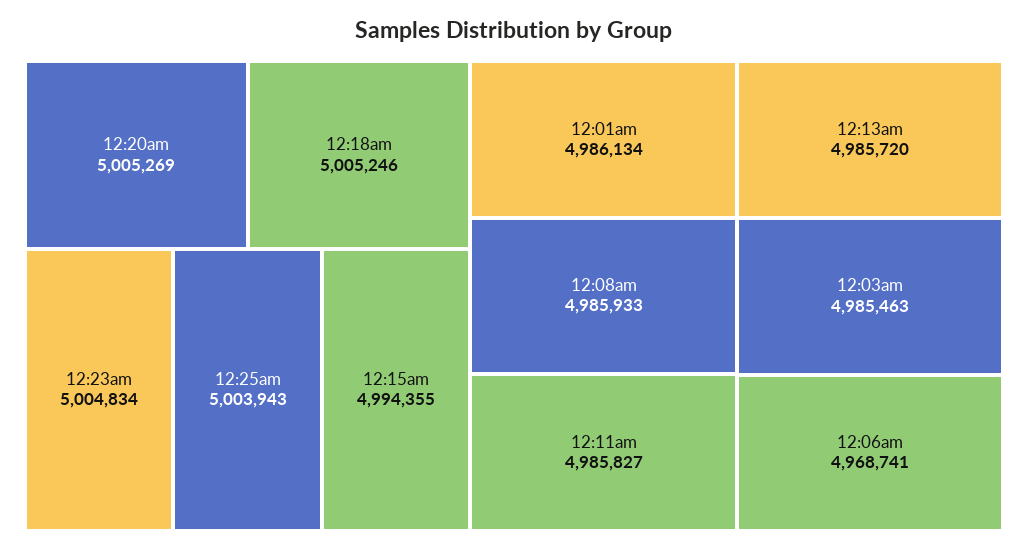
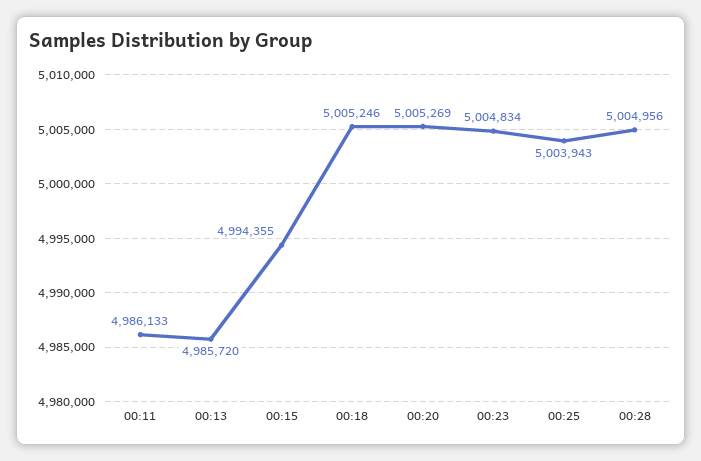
12:01am: 4986134 -> none
12:08am: 4985933 -> none
12:11am: 4985827 -> 4986133
12:03am: 4985463 -> none
12:06am: 4968741 -> none
00:28: none -> 5004956

